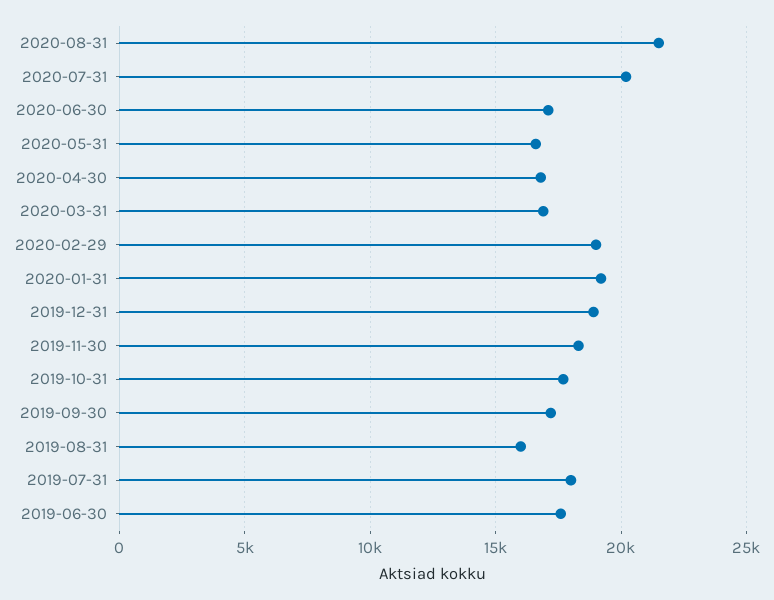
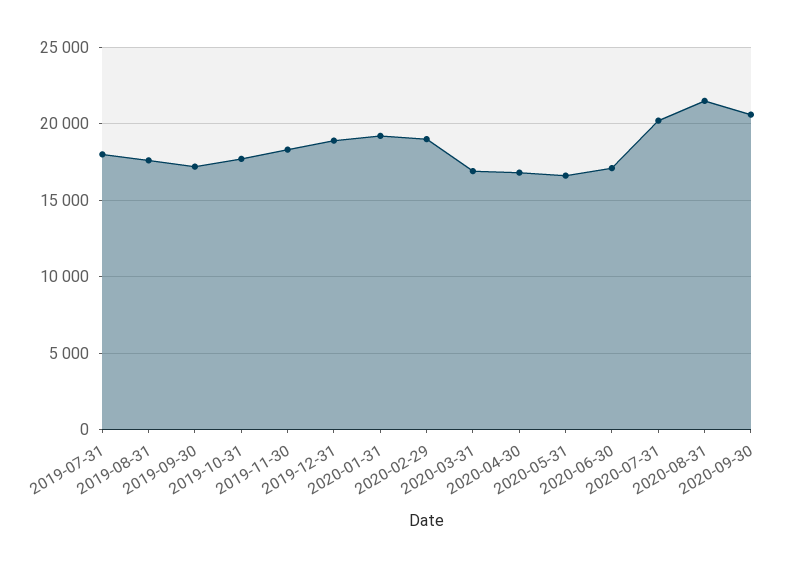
2019-08-31: 16000 -> 17500
2019-06-30: 17500 -> none
2020-09-30: none -> 20500

